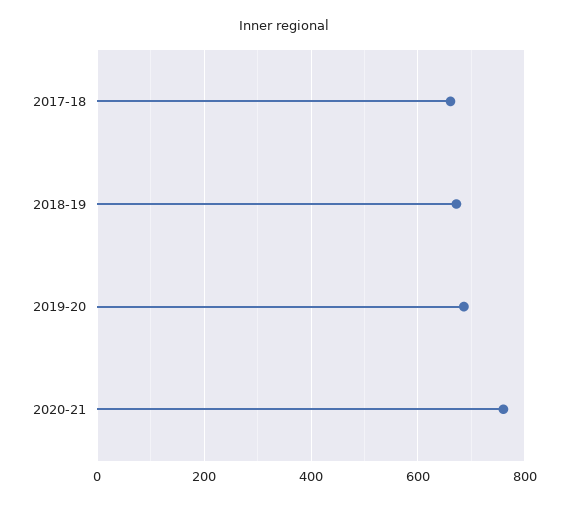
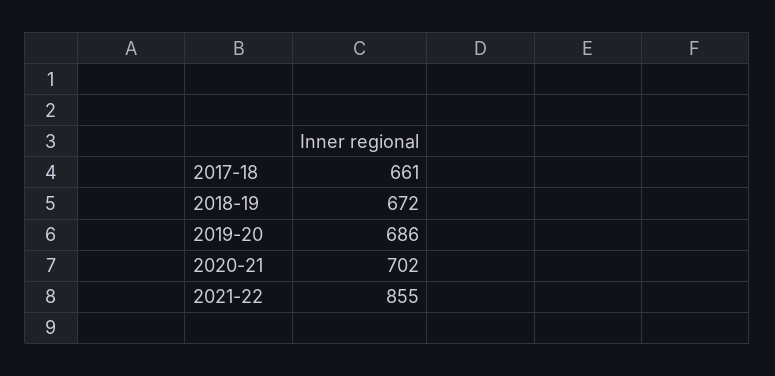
2020-21: 760 -> 702
2021-22: none -> 855

